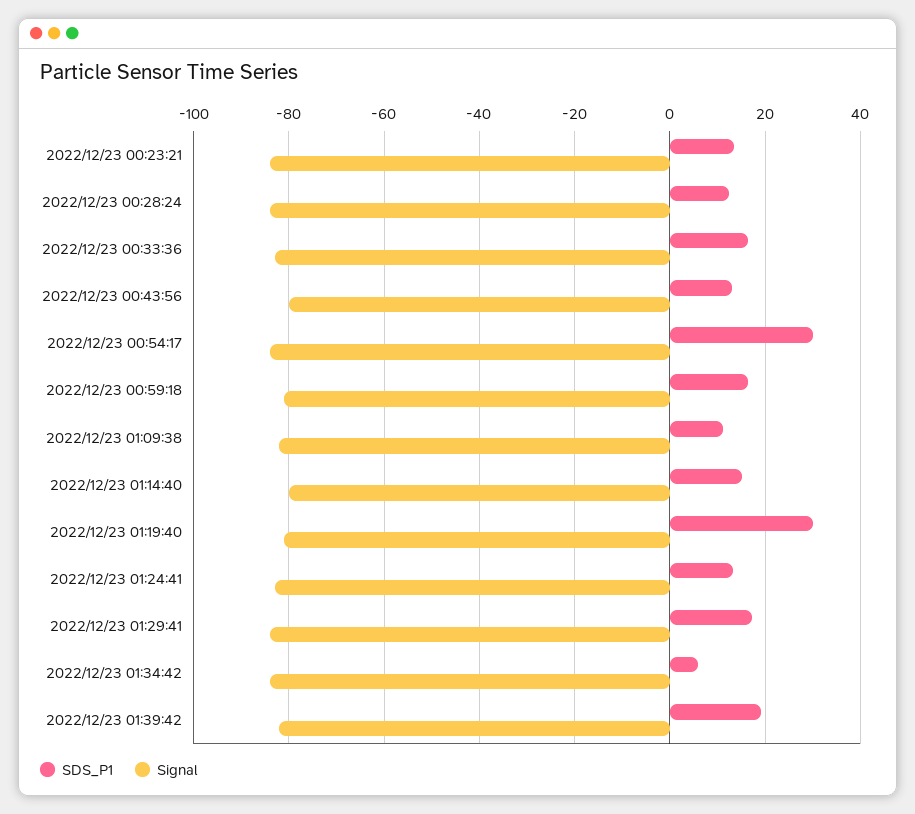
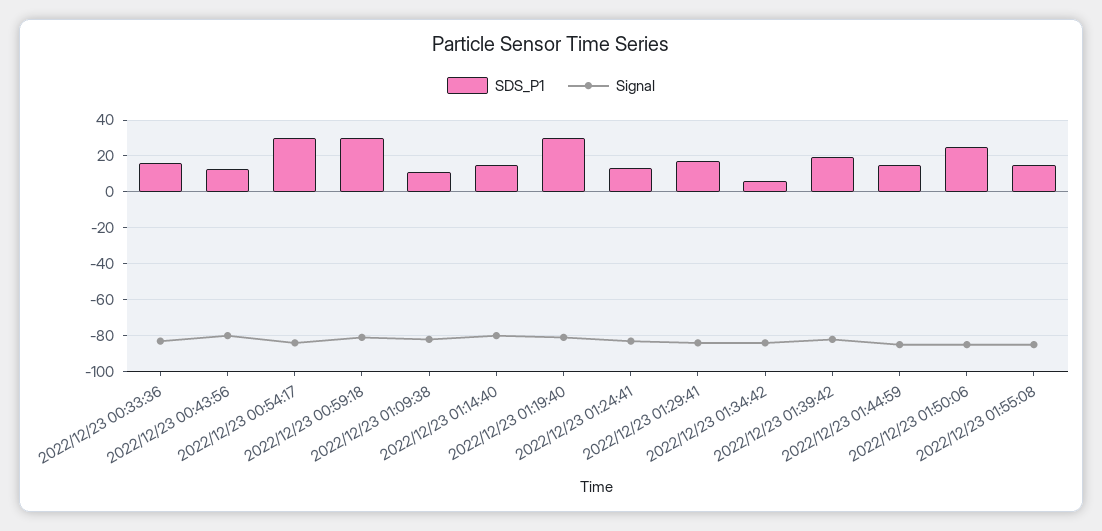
SDS_P1, 2022/12/23 00:23:21: 14 -> none
Signal, 2022/12/23 00:23:21: -84 -> none
SDS_P1, 2022/12/23 00:28:24: 12 -> none
Signal, 2022/12/23 00:28:24: -84 -> none
SDS_P1, 2022/12/23 00:59:18: 16 -> 30
SDS_P1, 2022/12/23 01:44:59: none -> 15
Signal, 2022/12/23 01:44:59: none -> -85
SDS_P1, 2022/12/23 01:50:06: none -> 25
Signal, 2022/12/23 01:50:06: none -> -85
SDS_P1, 2022/12/23 01:55:08: none -> 15
Signal, 2022/12/23 01:55:08: none -> -85

